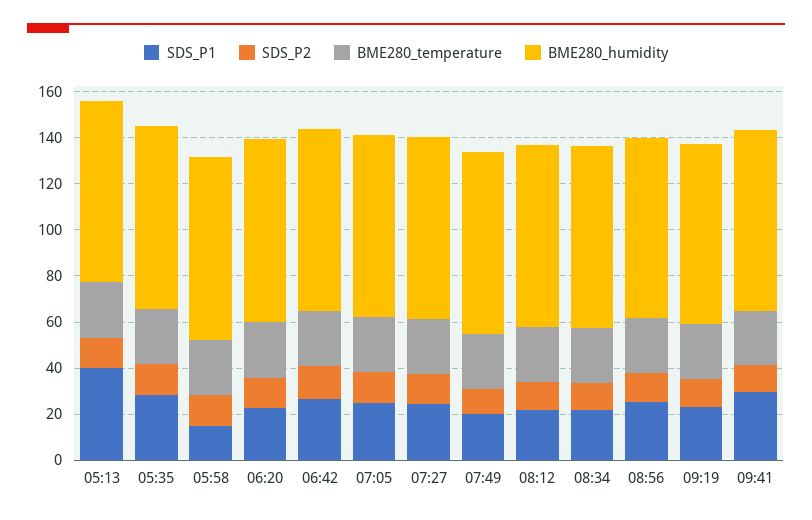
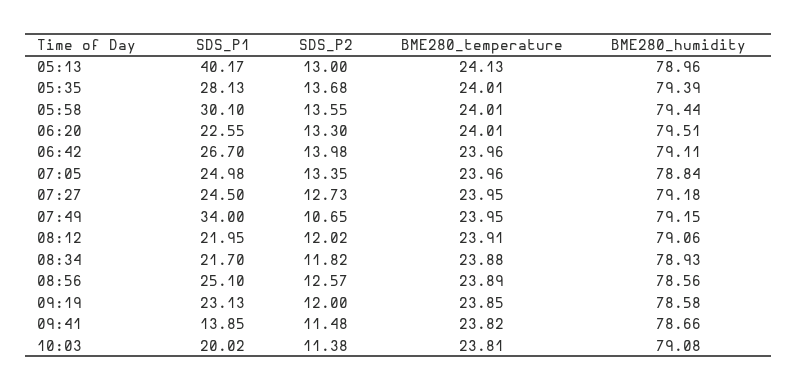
SDS_P1, 05:58: 15 -> 30.1
SDS_P1, 07:49: 20 -> 34
SDS_P1, 09:41: 30 -> 13.85
SDS_P1, 10:03: none -> 20.02
SDS_P2, 10:03: none -> 11.38
BME280_temperature, 10:03: none -> 23.81
BME280_humidity, 10:03: none -> 79.08

